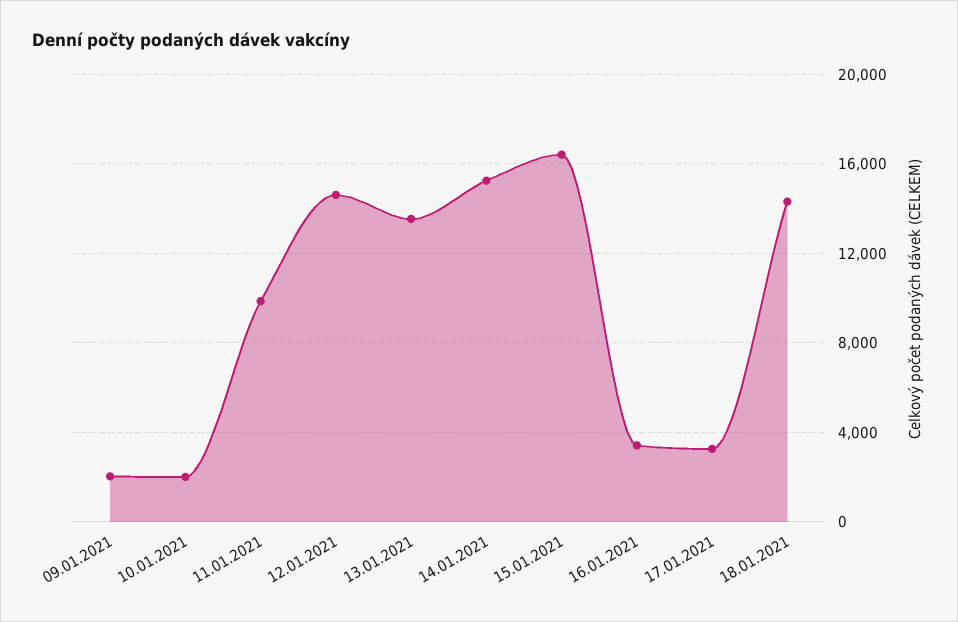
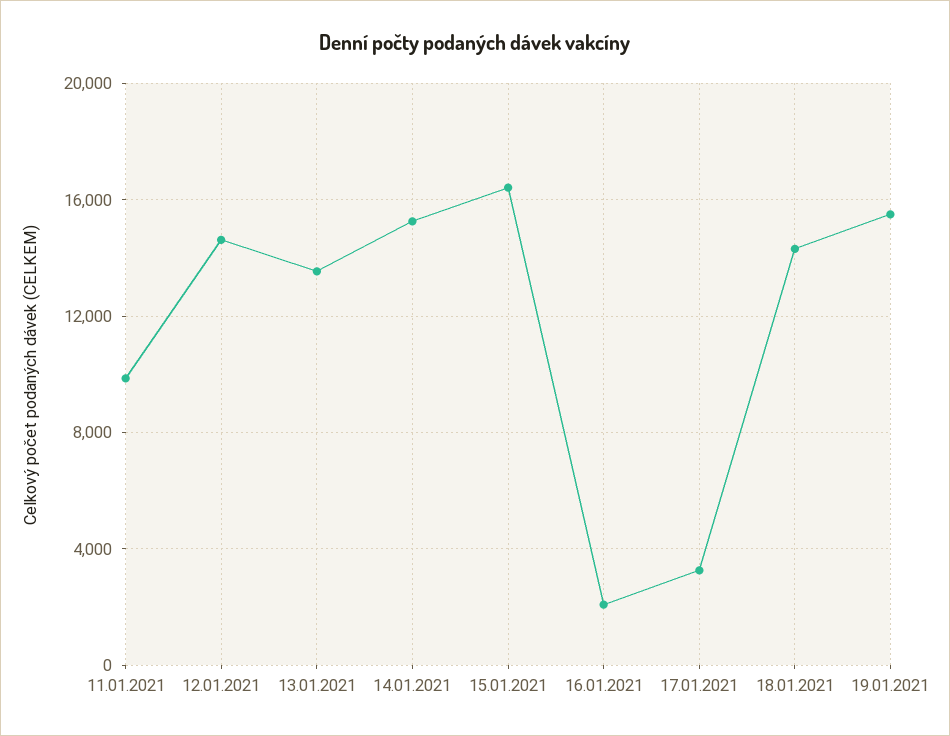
09.01.2021: 2000 -> none
10.01.2021: 2000 -> none
16.01.2021: 3500 -> 2000
19.01.2021: none -> 15500

